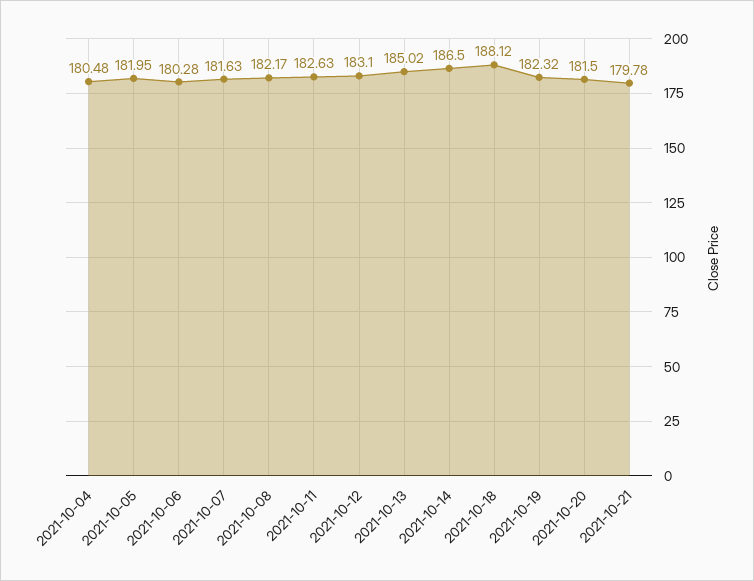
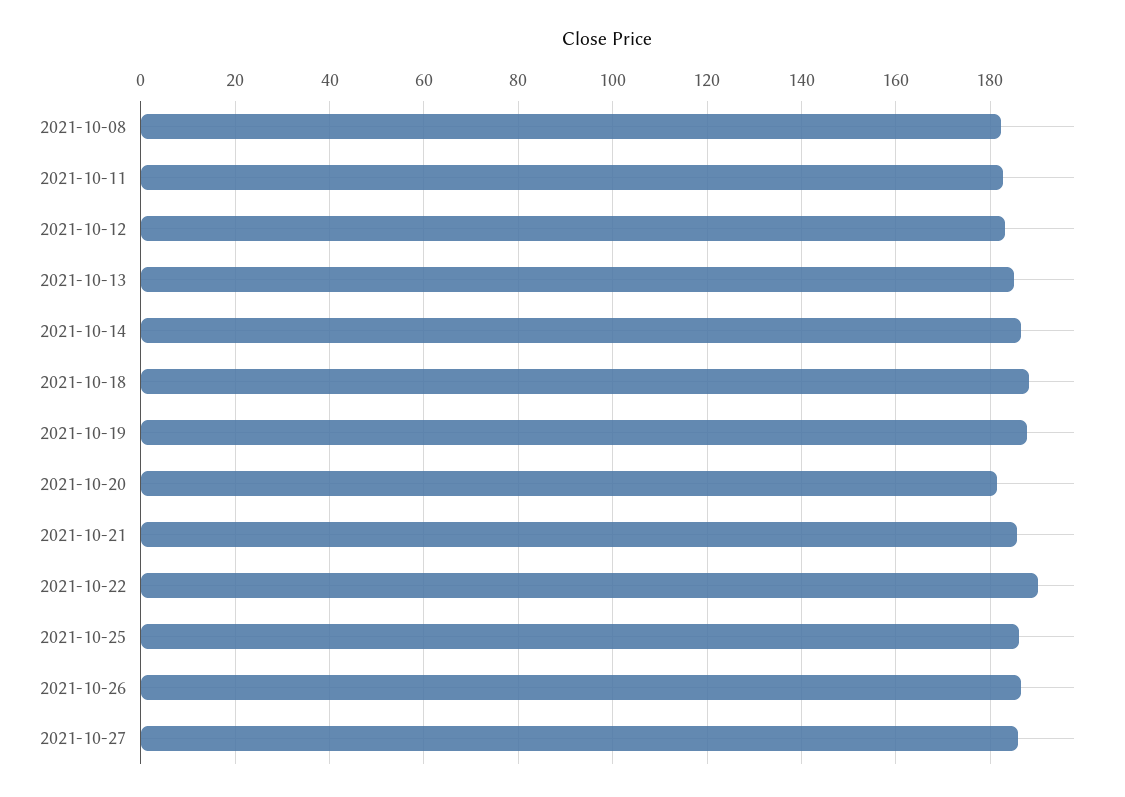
2021-10-04: 180.48 -> none
2021-10-05: 181.95 -> none
2021-10-06: 180.28 -> none
2021-10-07: 181.63 -> none
2021-10-19: 182.32 -> 188
2021-10-21: 179.78 -> 186
2021-10-22: none -> 190
2021-10-25: none -> 186
2021-10-26: none -> 186
2021-10-27: none -> 186

